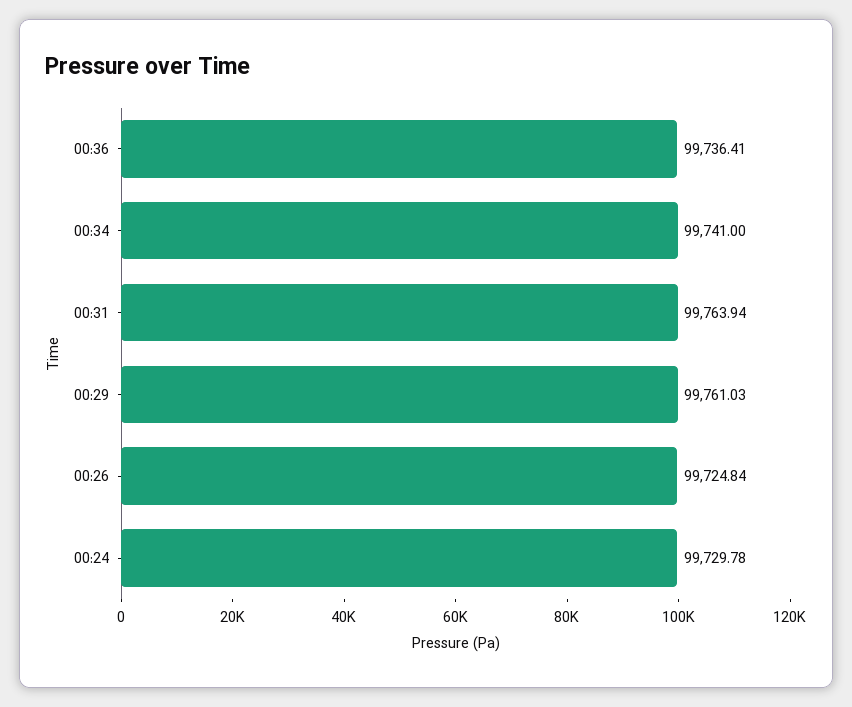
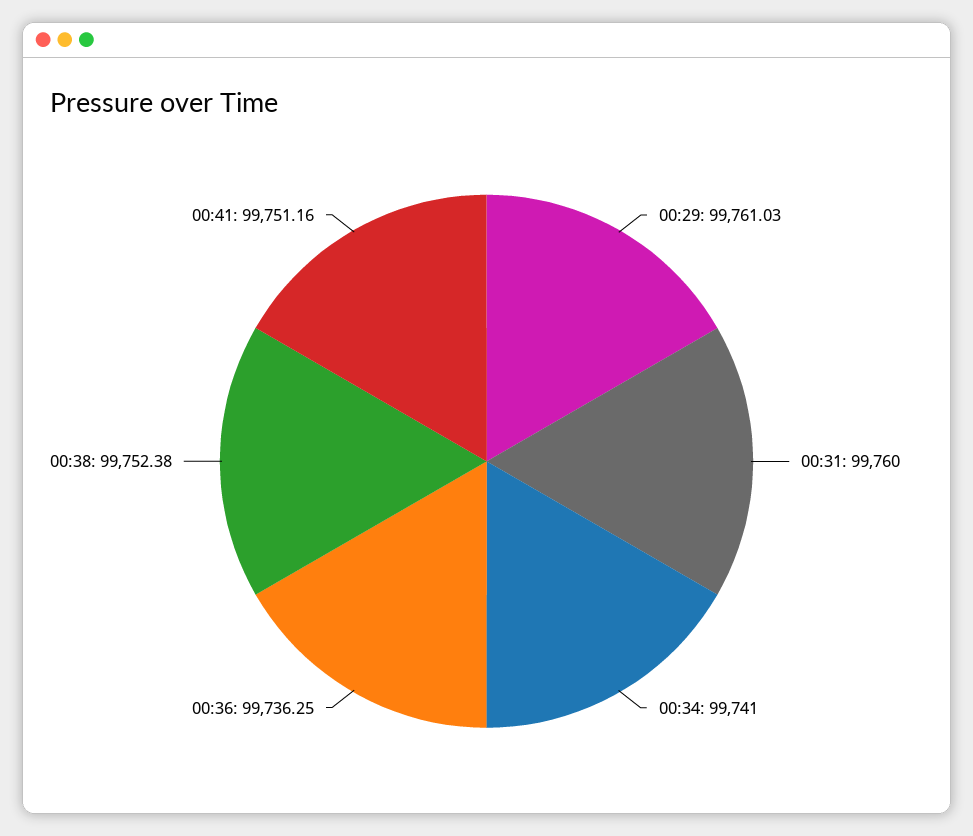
00:36: 99736.41 -> 99736.25
00:31: 99763.94 -> 99760
00:26: 99724.84 -> none
00:24: 99729.78 -> none
00:38: none -> 99752.38
00:41: none -> 99751.16

